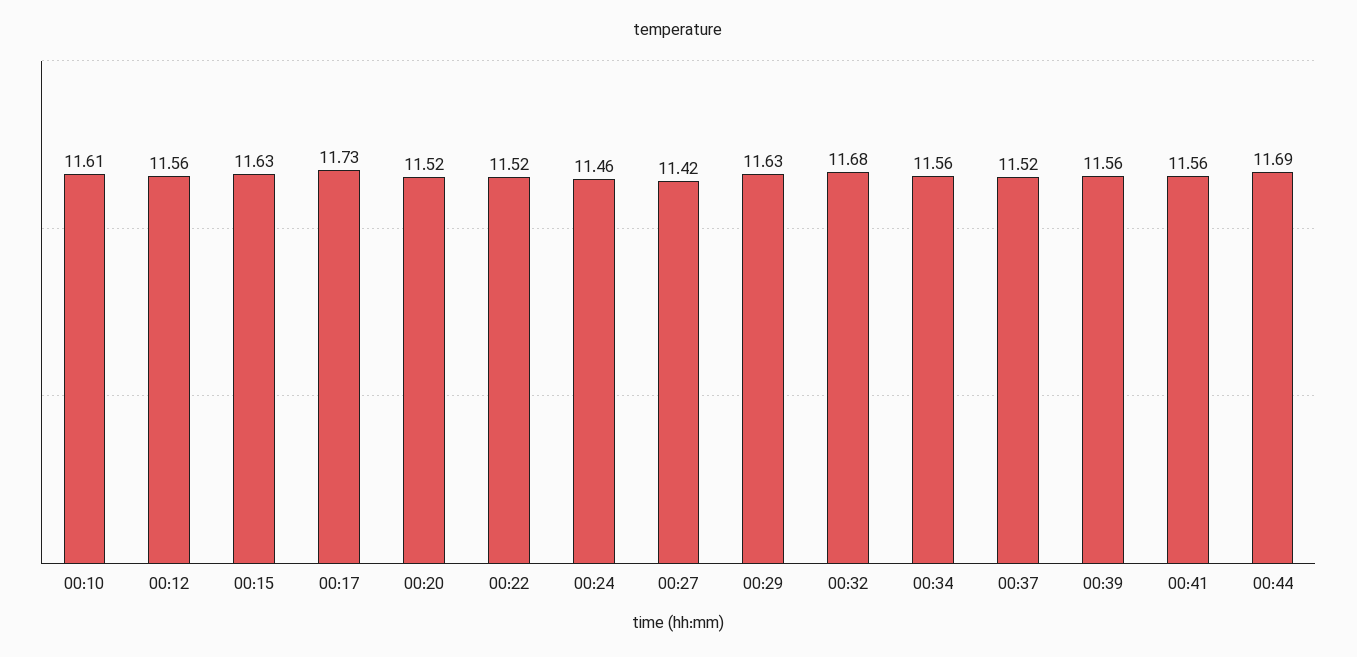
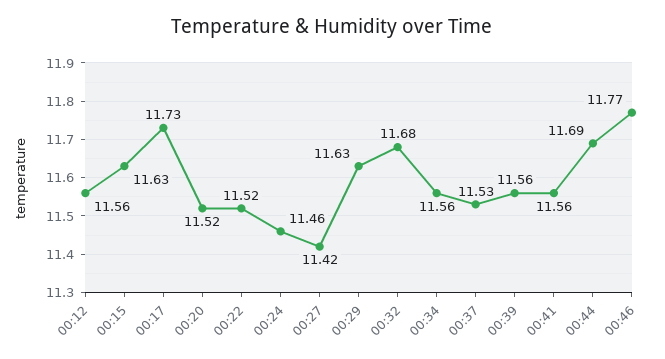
00:10: 11.61 -> none
00:37: 11.52 -> 11.53
00:46: none -> 11.77

